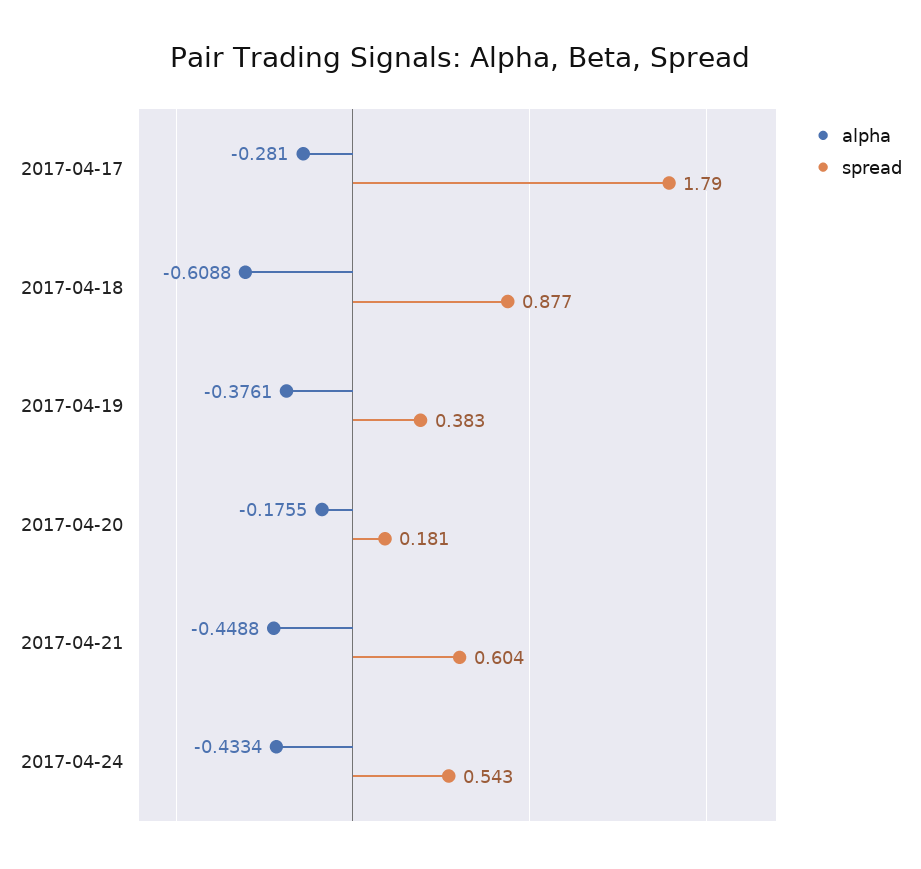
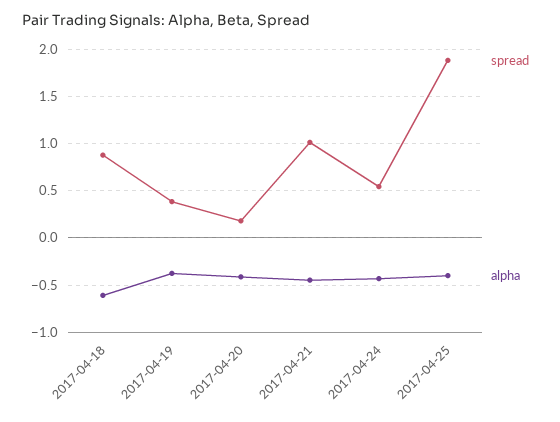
alpha, 2017-04-17: -0.281 -> none
spread, 2017-04-17: 1.79 -> none
alpha, 2017-04-20: -0.1755 -> -0.4
spread, 2017-04-21: 0.604 -> 1
spread, 2017-04-25: none -> 1.9
alpha, 2017-04-25: none -> -0.4

